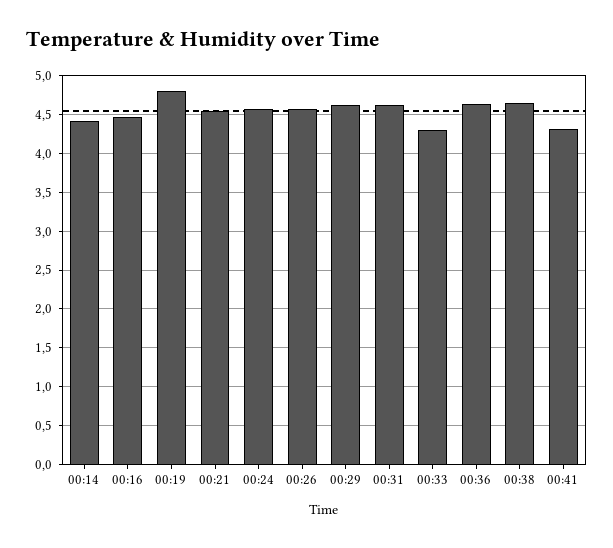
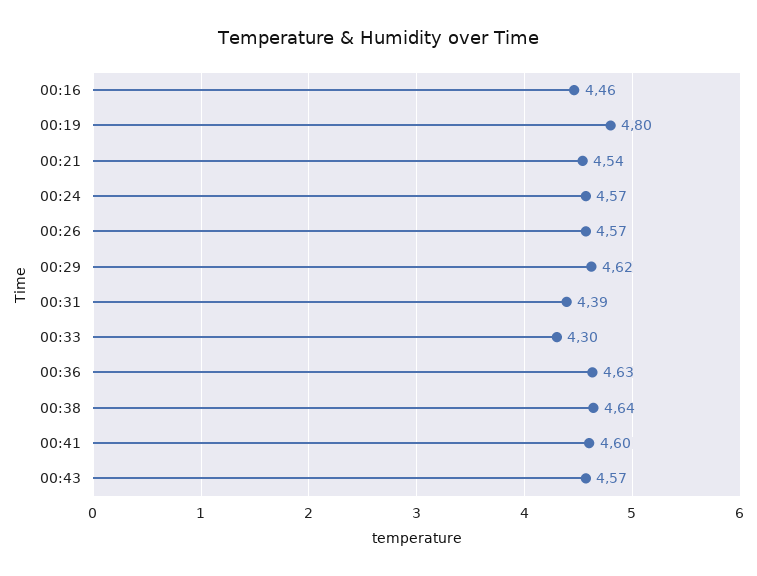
00:14: 4.4 -> none
00:31: 4.6 -> 4.39
00:41: 4.3 -> 4.6
00:43: none -> 4.57

